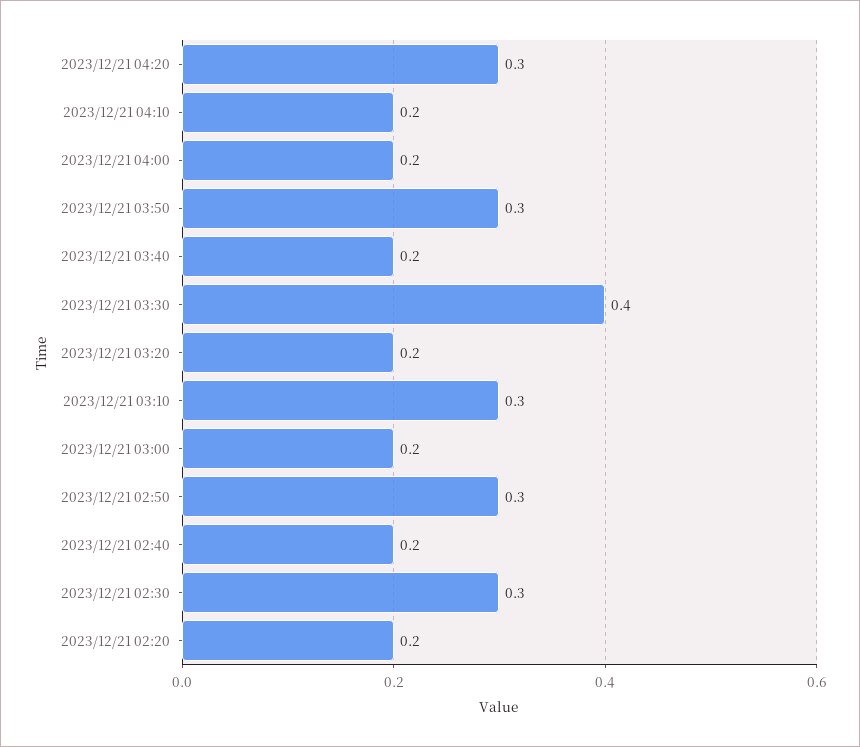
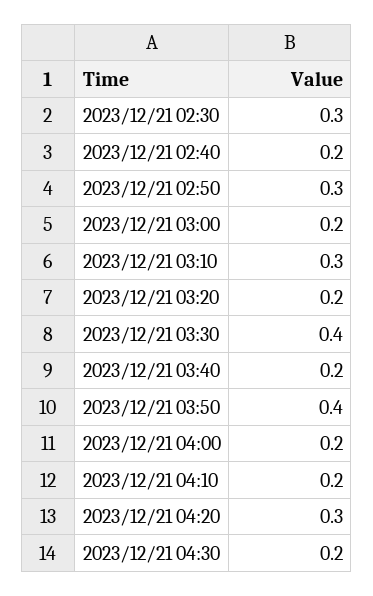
2023/12/21 03:50: 0.3 -> 0.4
2023/12/21 02:20: 0.2 -> none
2023/12/21 04:30: none -> 0.2

